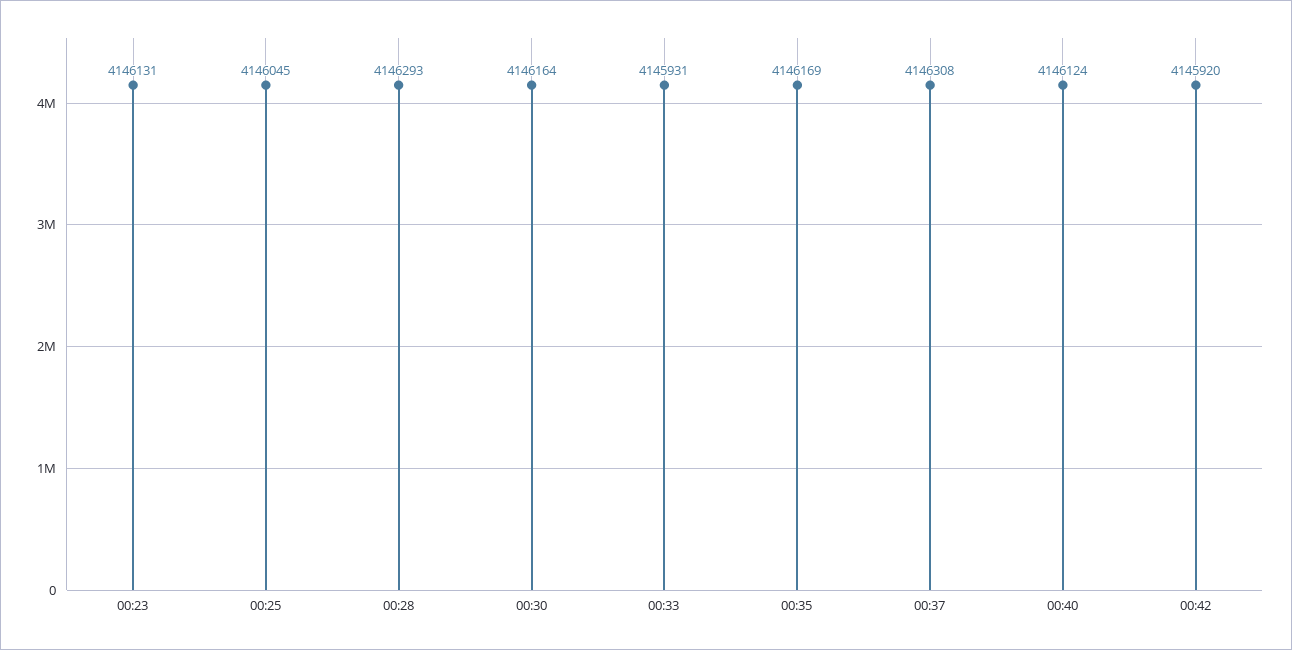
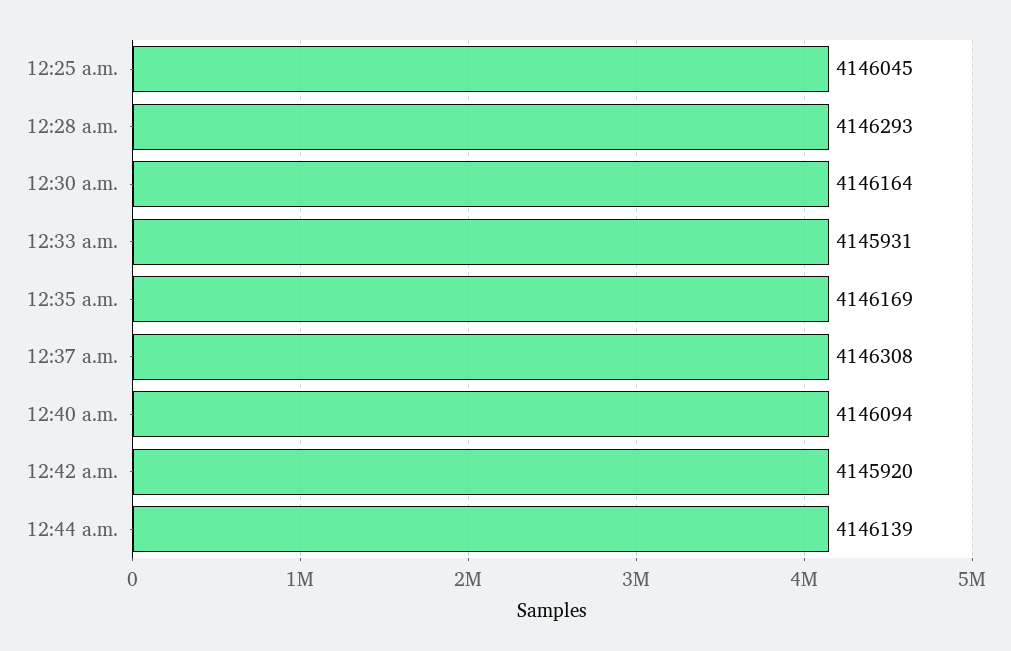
00:23: 4146131 -> none
00:40: 4146124 -> 4146094
12:44 a.m.: none -> 4146139

